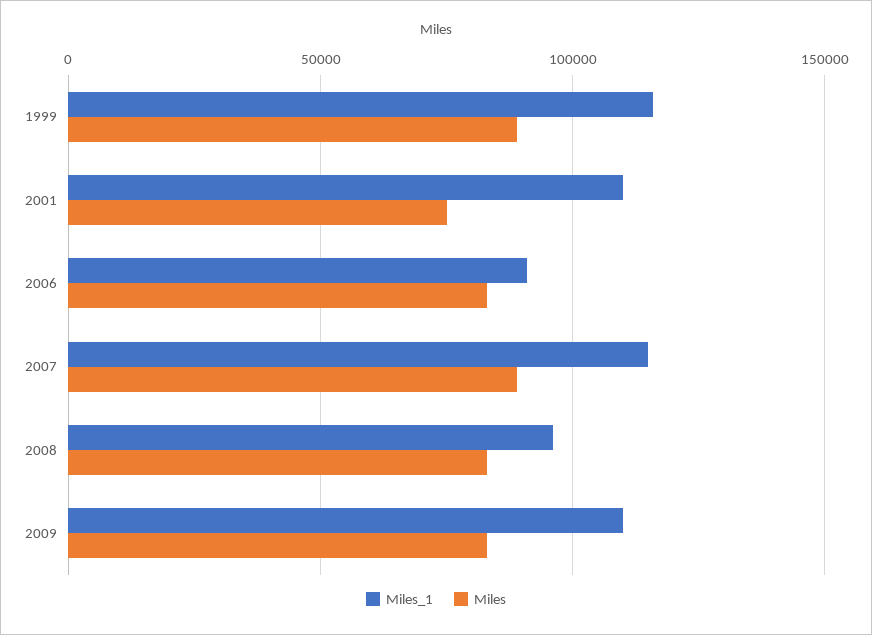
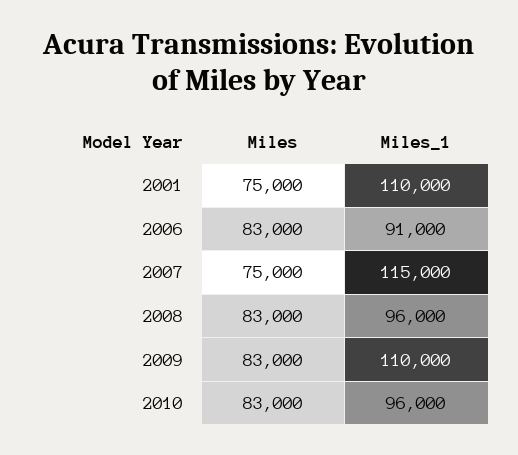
Miles_1, 1999: 115000 -> none
Miles, 1999: 90000 -> none
Miles, 2007: 90000 -> 75000
Miles, 2010: none -> 83000
Miles_1, 2010: none -> 96000

